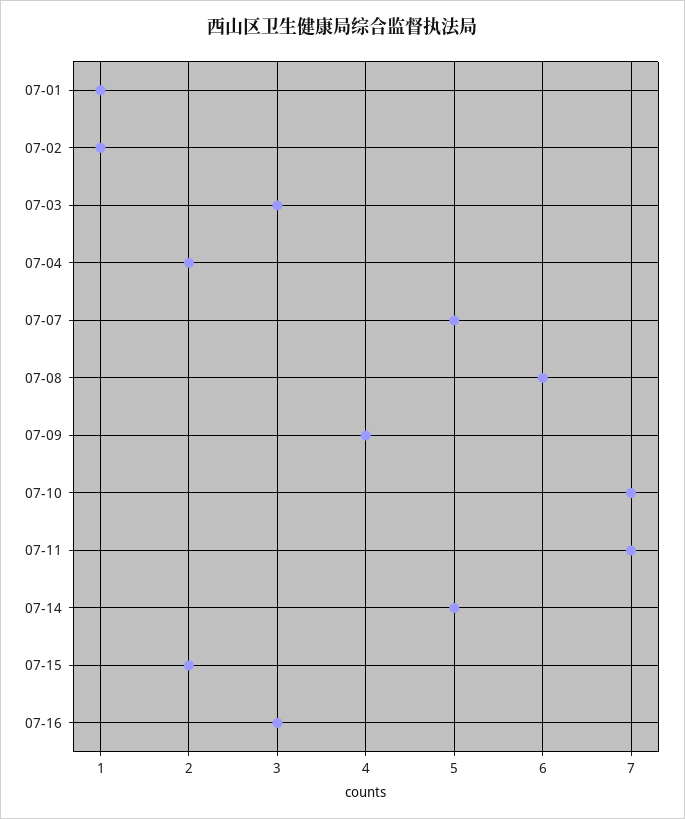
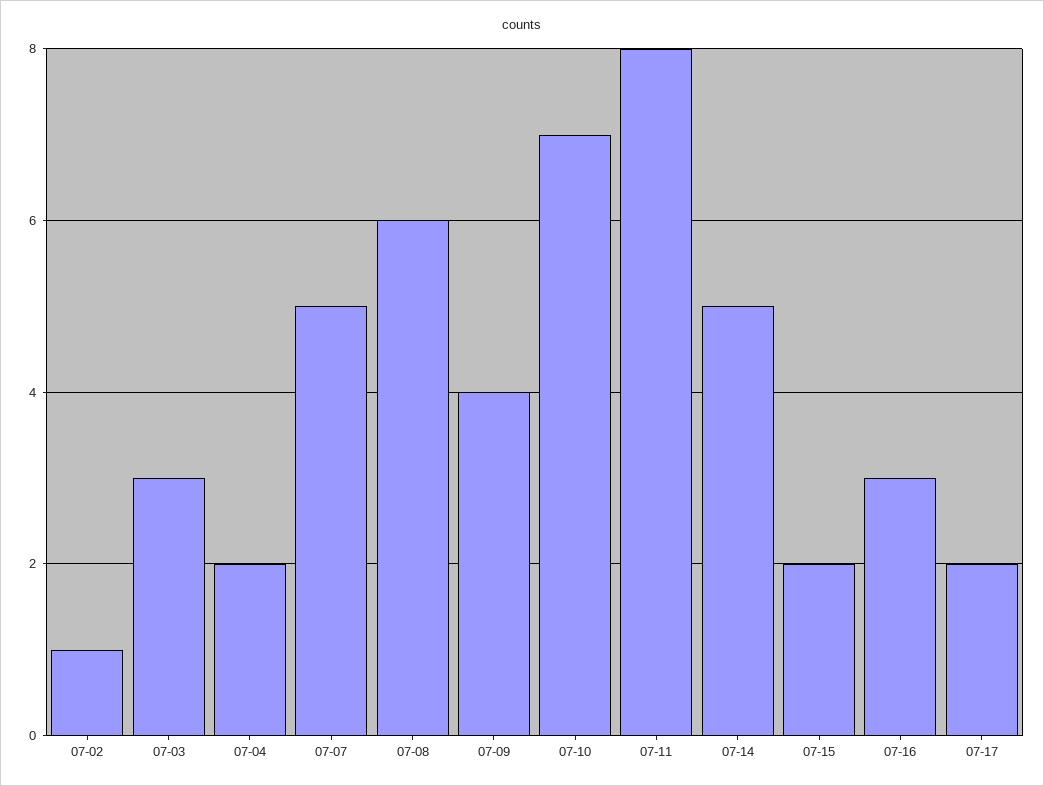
07-01: 1 -> none
07-11: 7 -> 8
07-17: none -> 2

